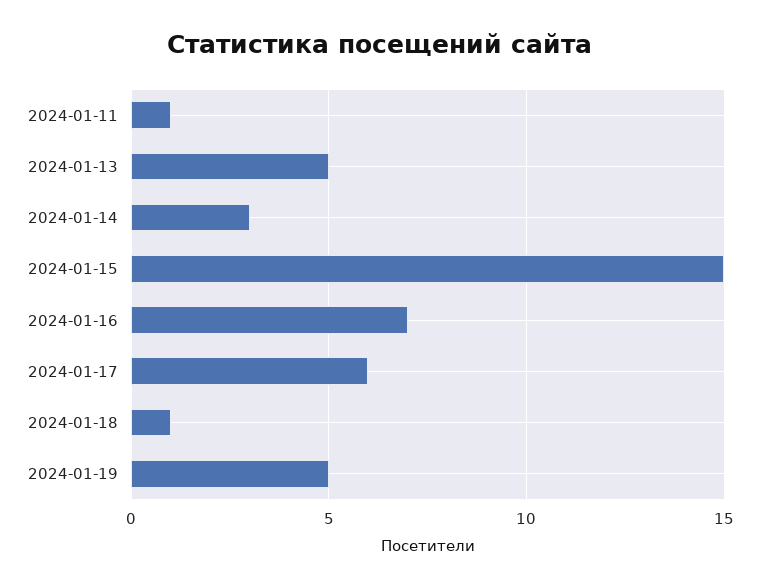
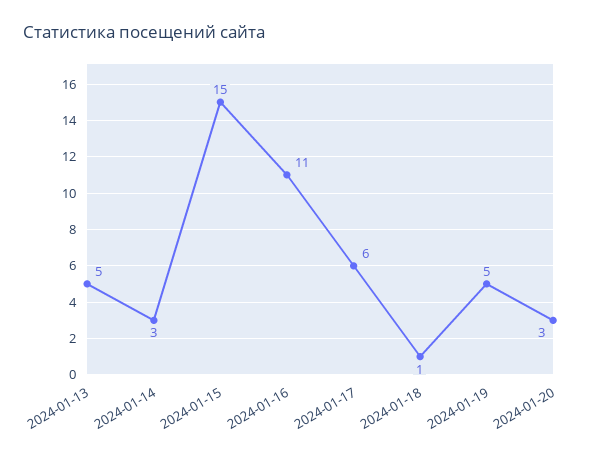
2024-01-11: 1 -> none
2024-01-16: 7 -> 11
2024-01-20: none -> 3

